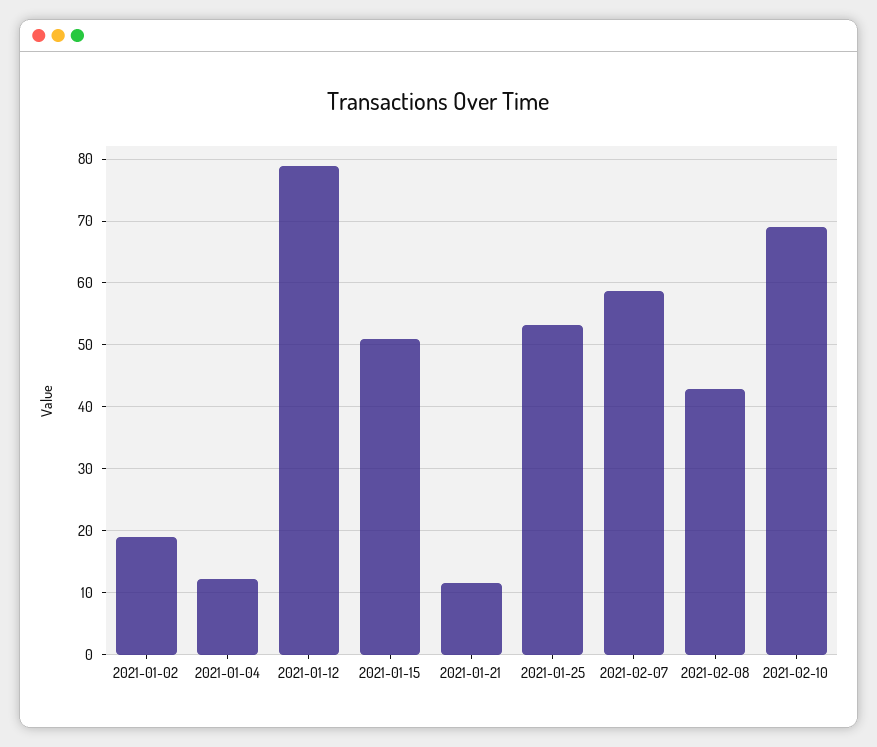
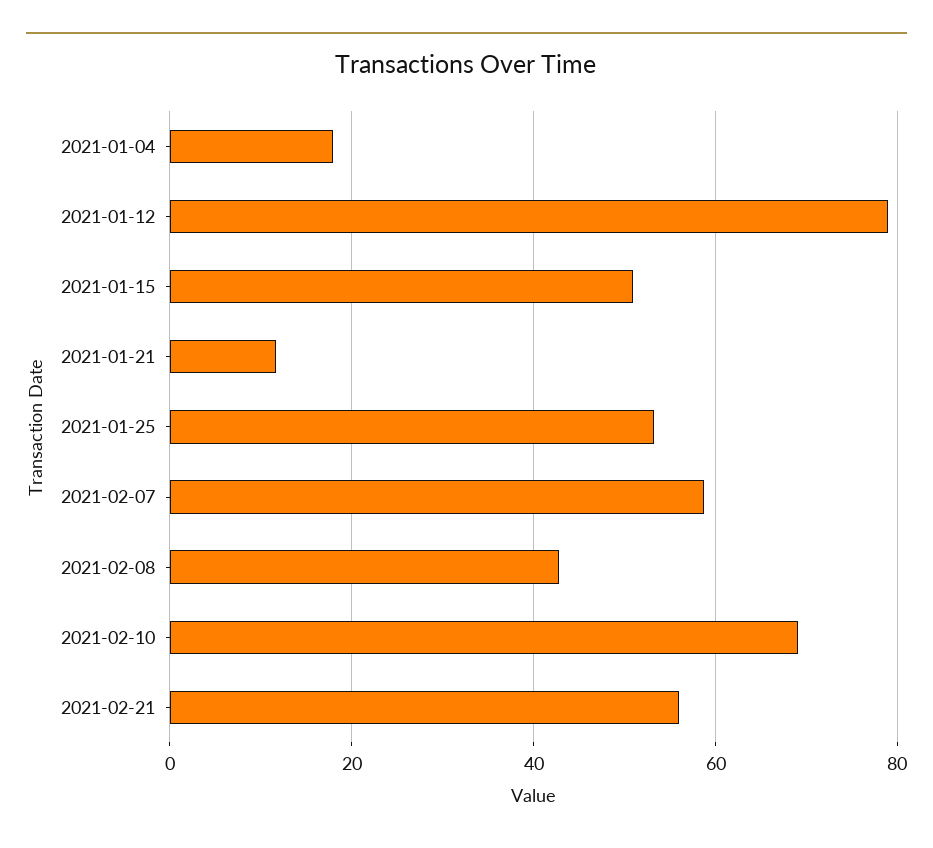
2021-01-02: 19 -> none
2021-01-04: 12 -> 18
2021-02-21: none -> 56

